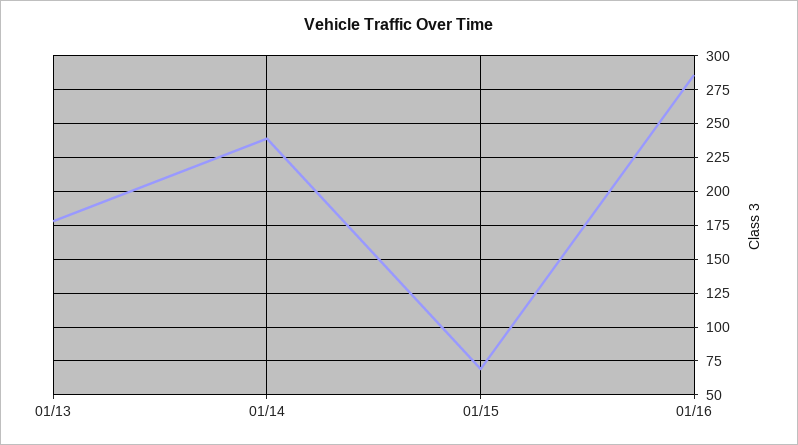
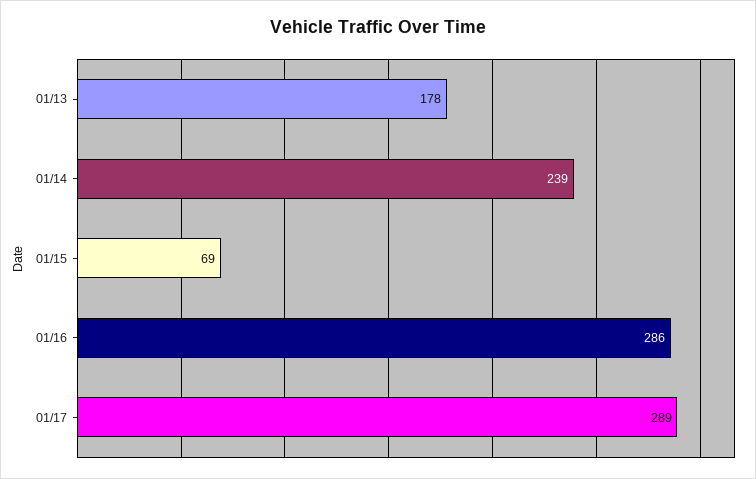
01/17: none -> 289

